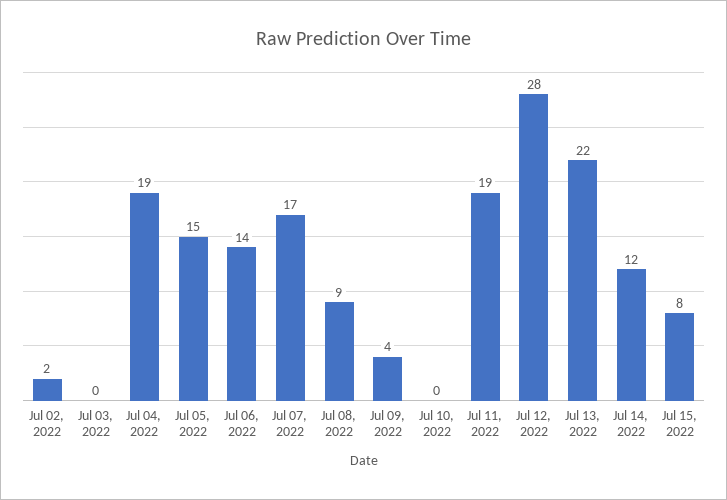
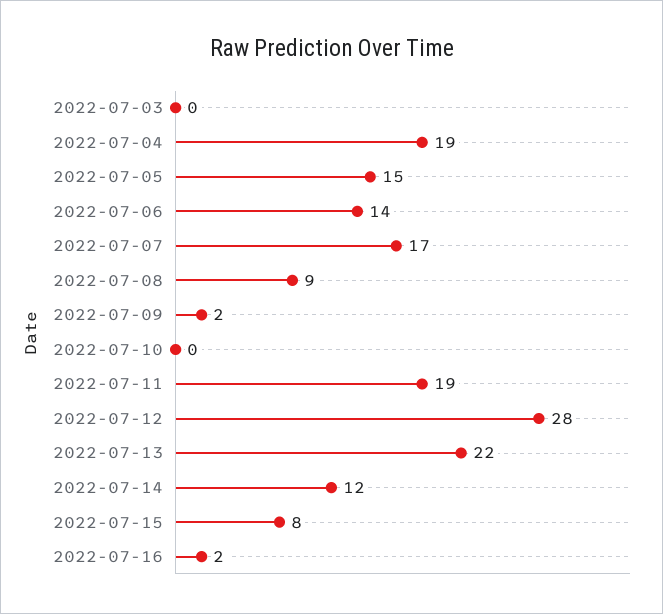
Jul 02, 2022: 2 -> none
Jul 09, 2022: 4 -> 2
2022-07-16: none -> 2

